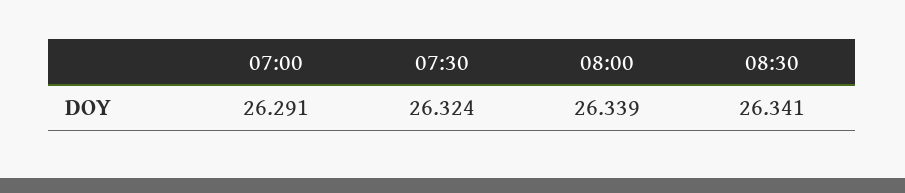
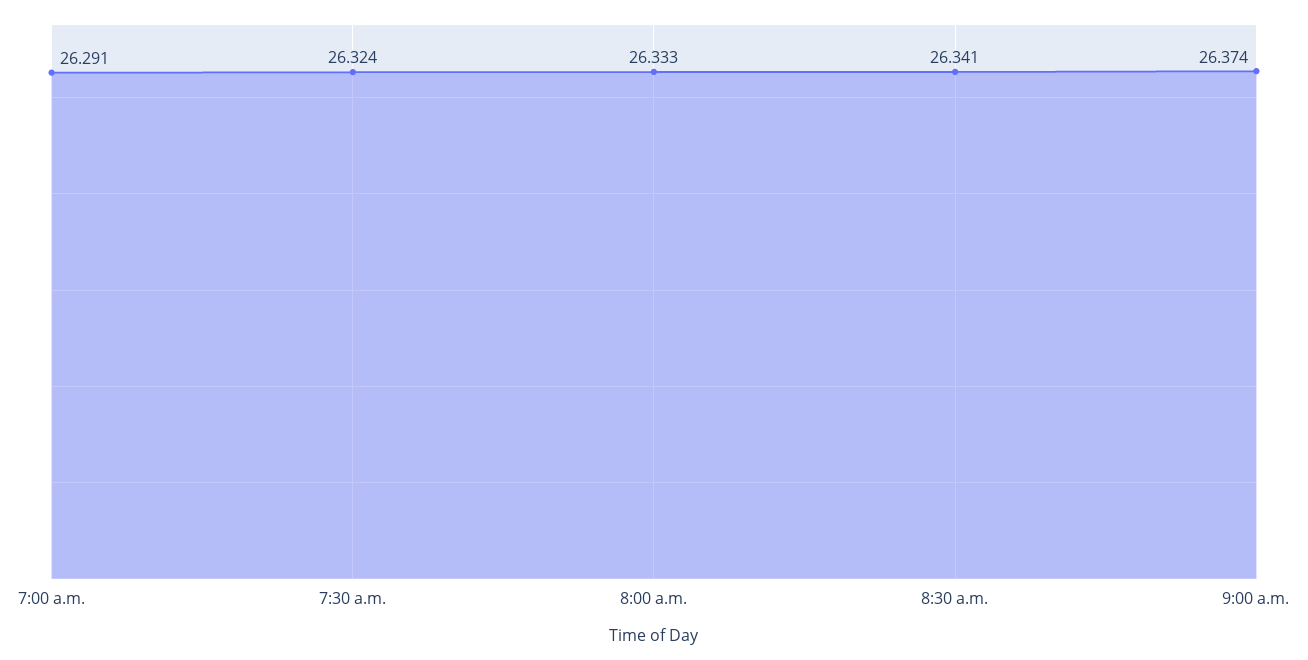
08:00: 26.339 -> 26.333
9:00 a.m.: none -> 26.374

